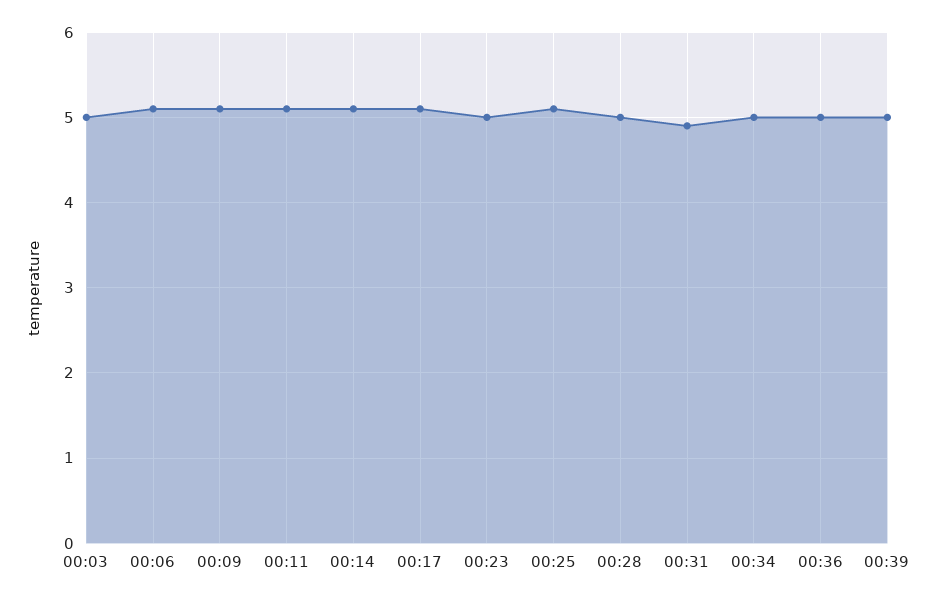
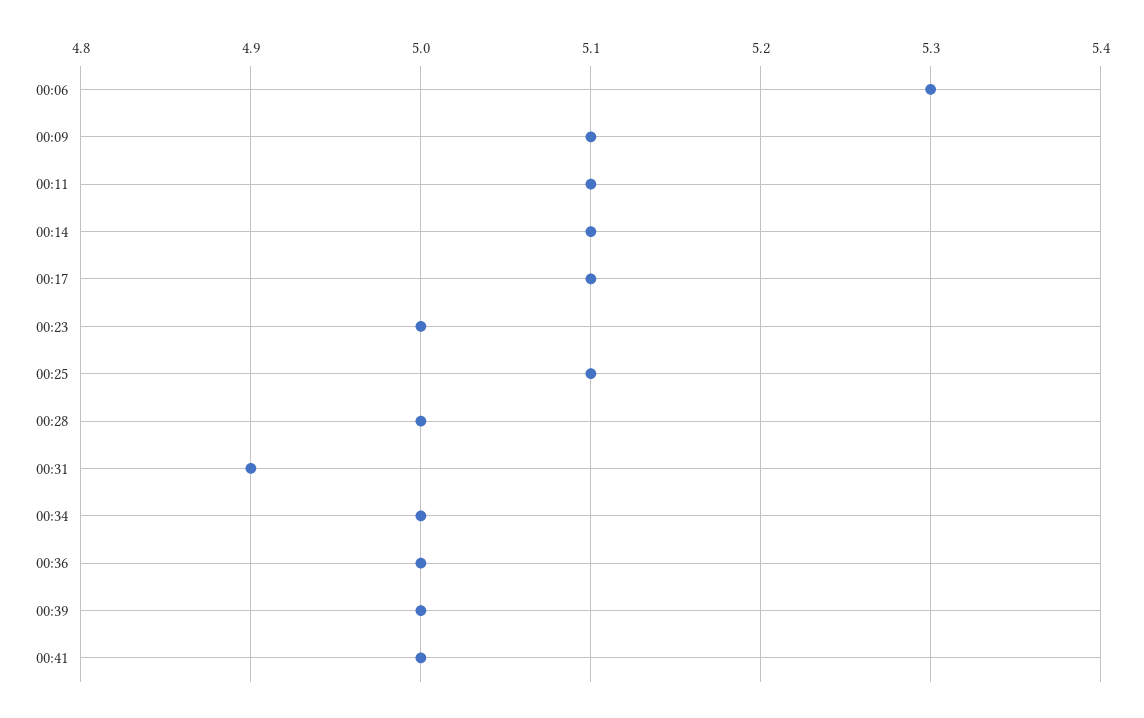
00:03: 5 -> none
00:06: 5.1 -> 5.3
00:41: none -> 5

